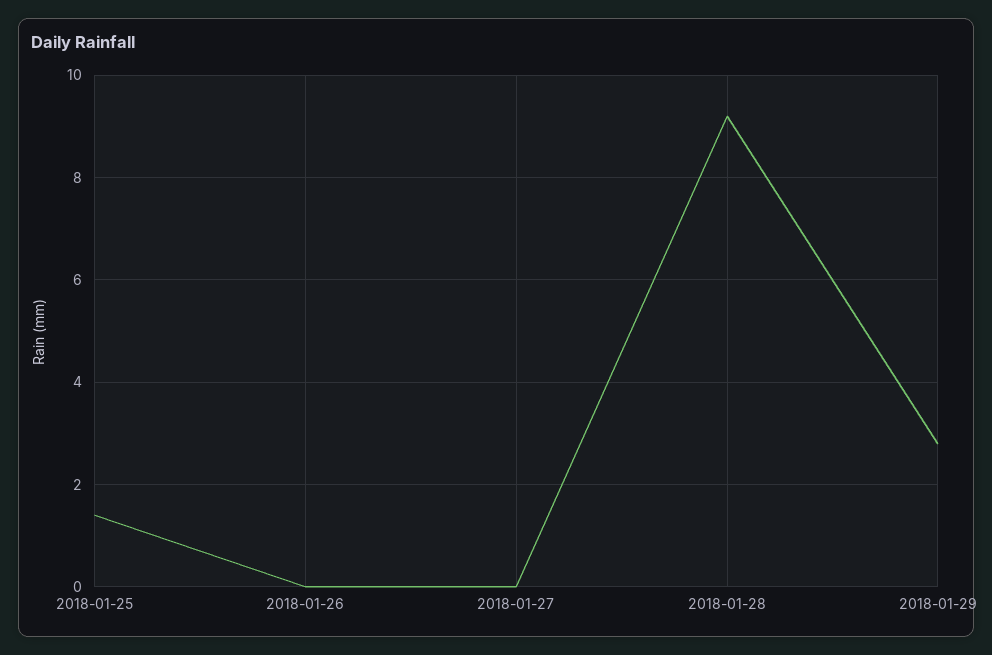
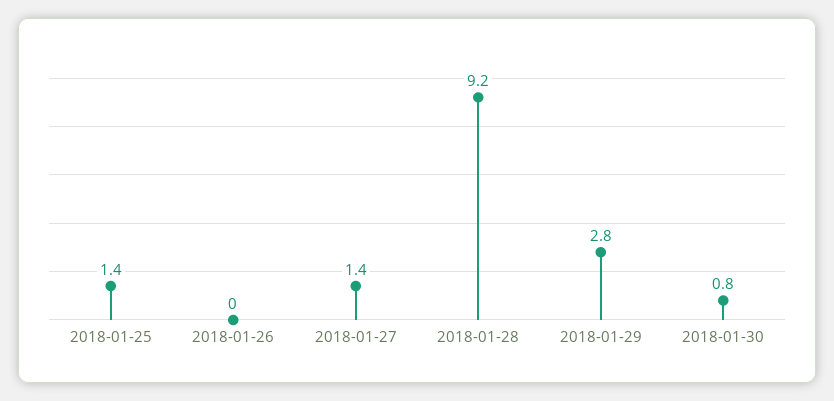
2018-01-27: 0 -> 1.4
2018-01-30: none -> 0.8

